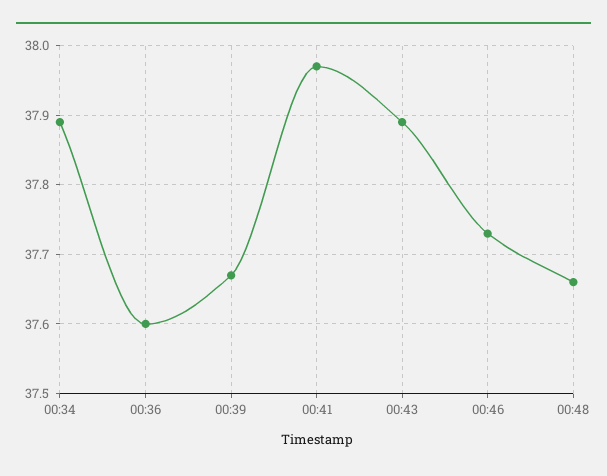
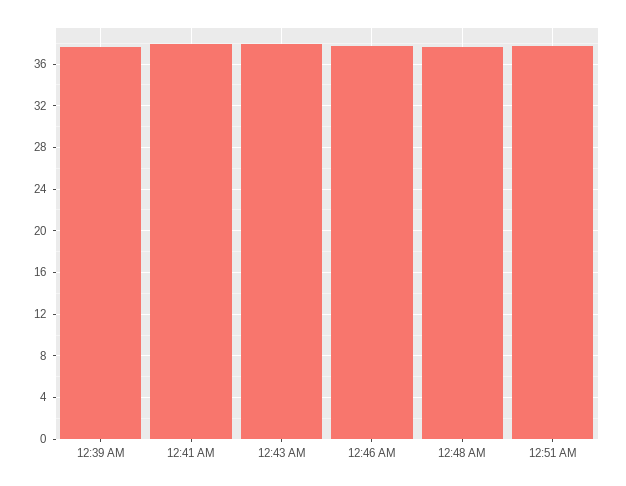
00:34: 37.89 -> none
00:36: 37.6 -> none
12:51 AM: none -> 38

